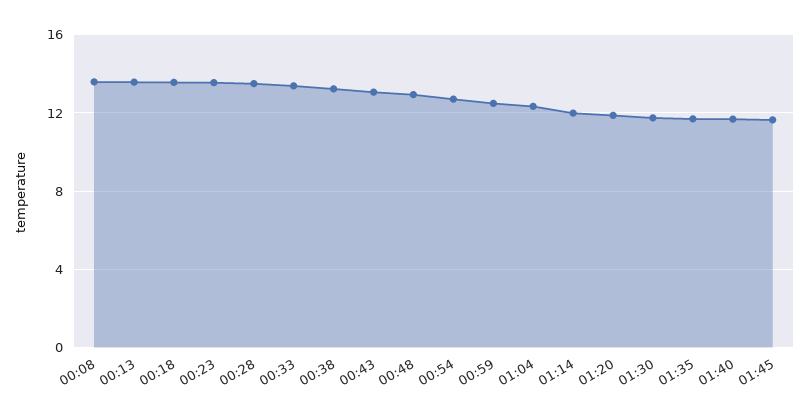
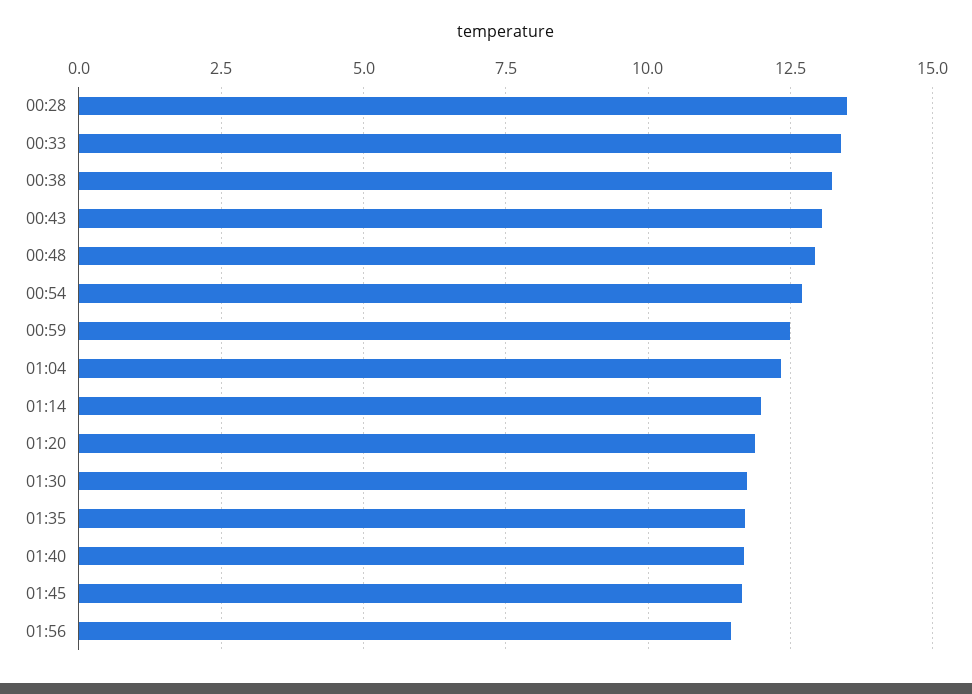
00:08: 13.5 -> none
00:13: 13.5 -> none
00:18: 13.5 -> none
00:23: 13.5 -> none
01:56: none -> 11.5

